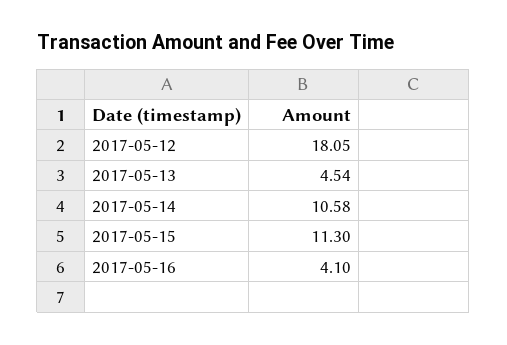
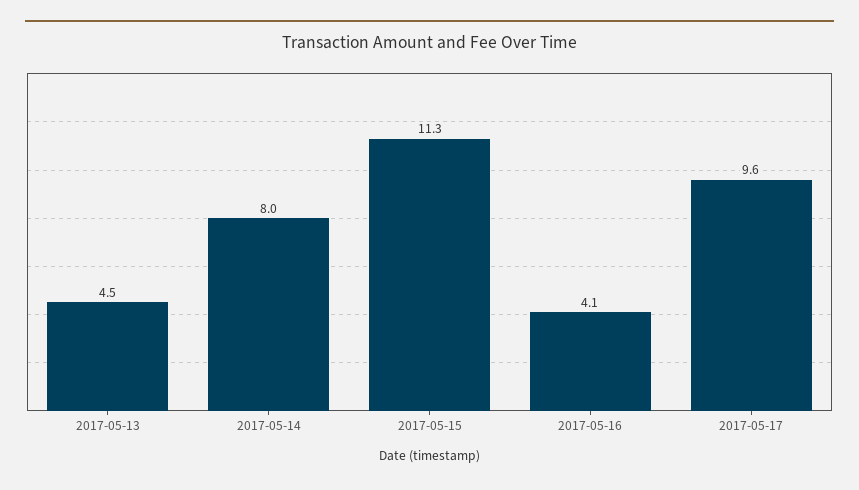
2017-05-12: 18.05 -> none
2017-05-14: 10.58 -> 8
2017-05-17: none -> 9.6

